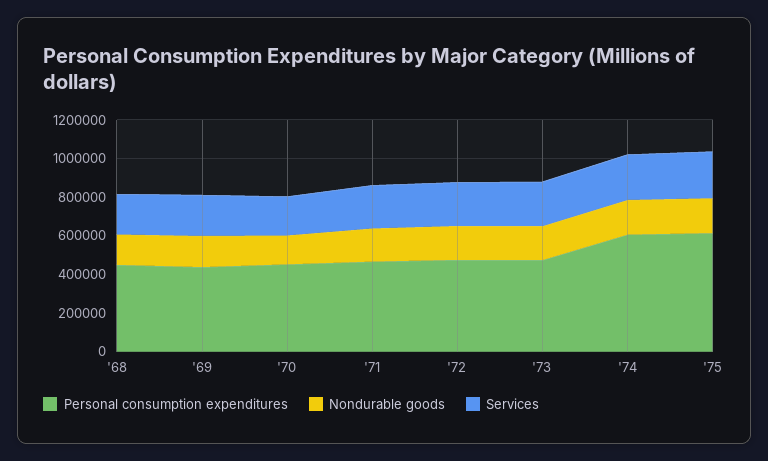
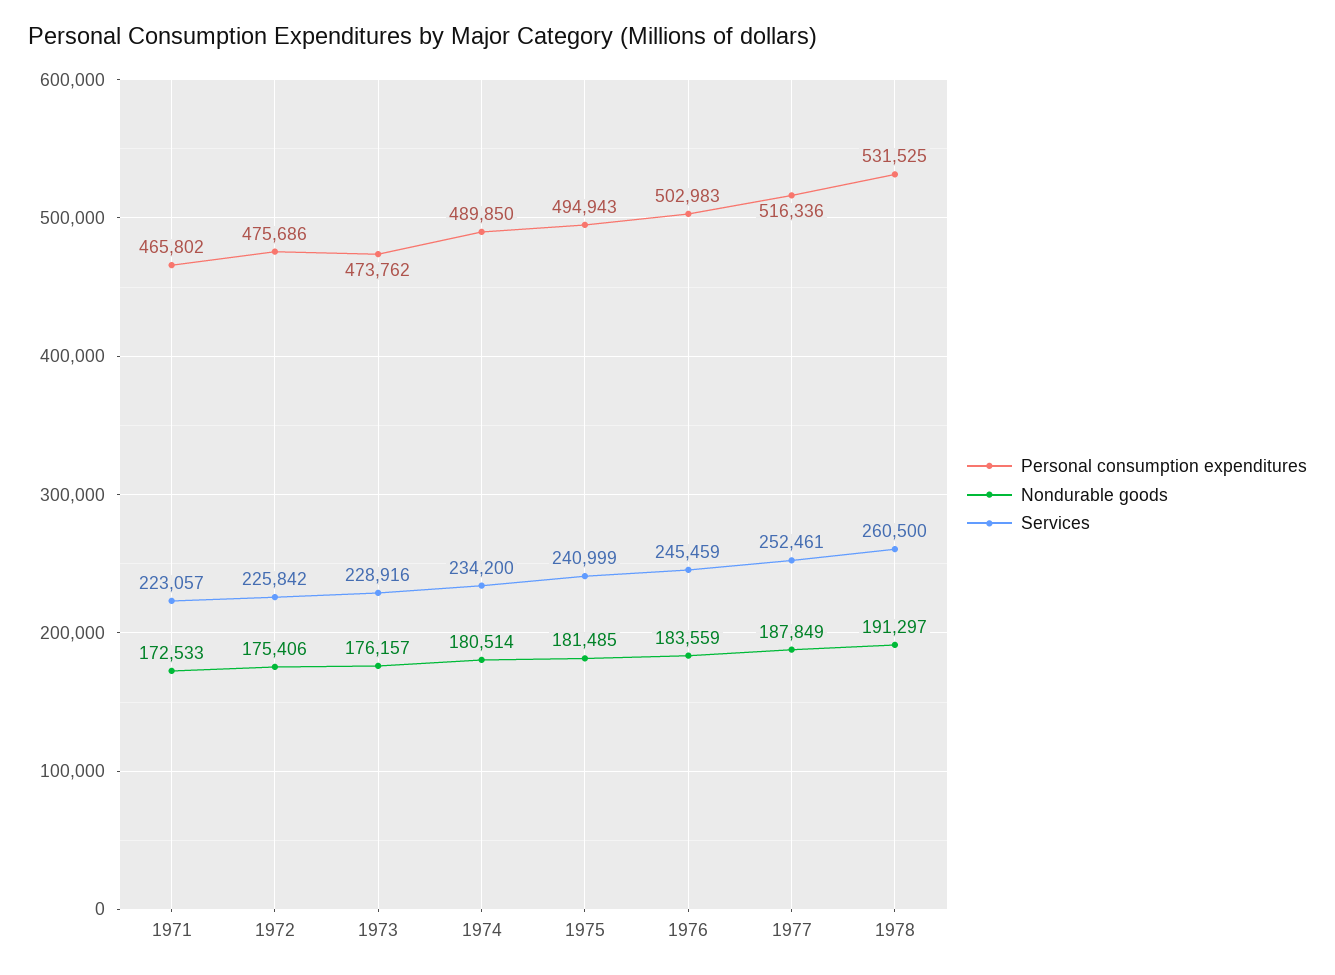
Personal consumption expenditures, '68: 450000 -> none
Nondurable goods, '68: 150000 -> none
Services, '68: 200000 -> none
Personal consumption expenditures, '69: 450000 -> none
Nondurable goods, '69: 150000 -> none
Services, '69: 200000 -> none
Personal consumption expenditures, '70: 450000 -> none
Nondurable goods, '70: 150000 -> none
Services, '70: 200000 -> none
Personal consumption expenditures, '74: 600000 -> 489850
Personal consumption expenditures, '75: 600000 -> 494943
Personal consumption expenditures, 1976: none -> 502983
Nondurable goods, 1976: none -> 183559
Services, 1976: none -> 245459
Personal consumption expenditures, 1977: none -> 516336
Nondurable goods, 1977: none -> 187849
Services, 1977: none -> 252461
Personal consumption expenditures, 1978: none -> 531525
Nondurable goods, 1978: none -> 191297
Services, 1978: none -> 260500

